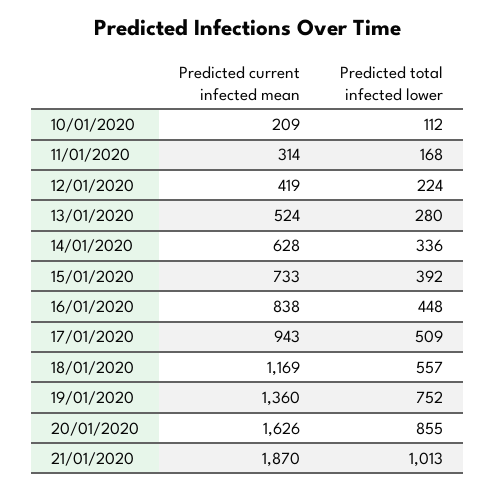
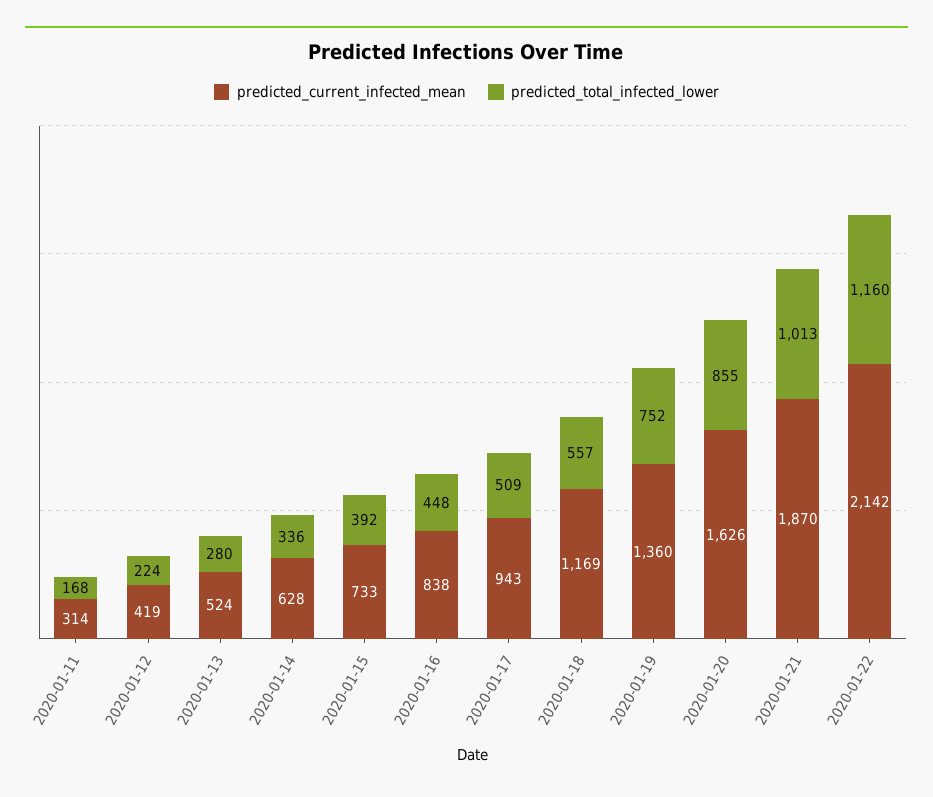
Predicted current infected mean, 10/01/2020: 209 -> none
Predicted total infected lower, 10/01/2020: 112 -> none
Predicted current infected mean, 2020-01-22: none -> 2142
Predicted total infected lower, 2020-01-22: none -> 1160

